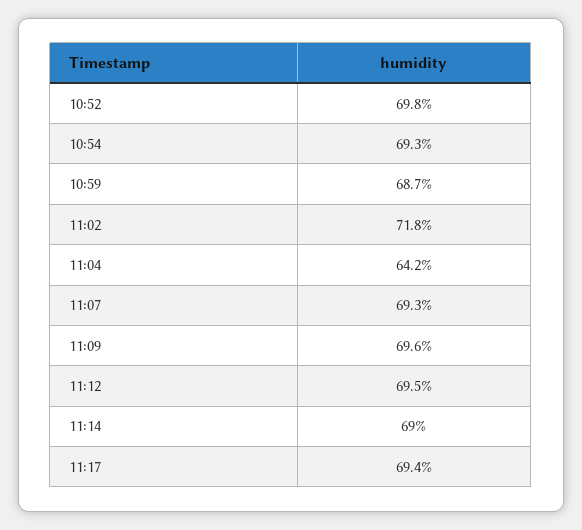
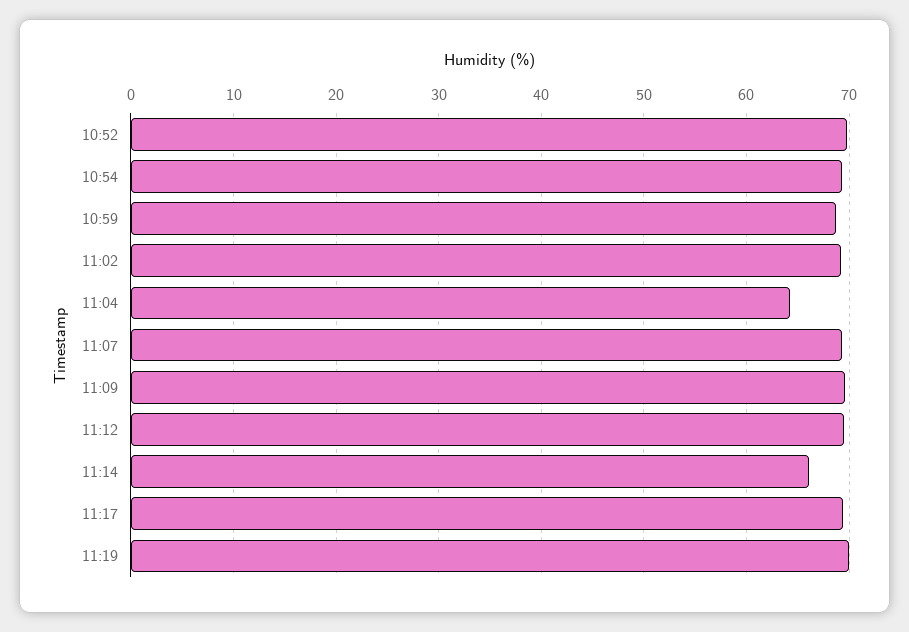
11:02: 71.8 -> 69
11:14: 69 -> 66
11:19: none -> 70

